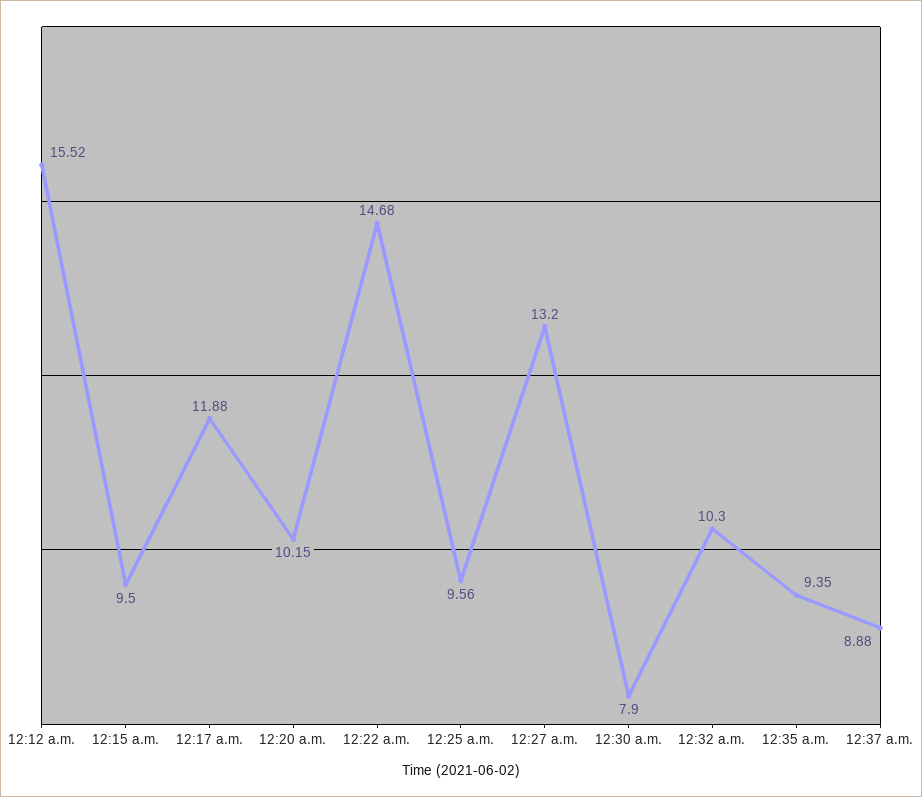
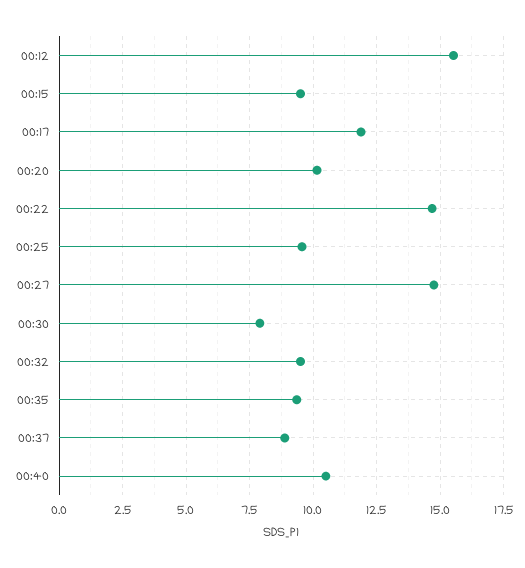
12:27 a.m.: 13.2 -> 14.75
12:32 a.m.: 10.3 -> 9.5
00:40: none -> 10.5

